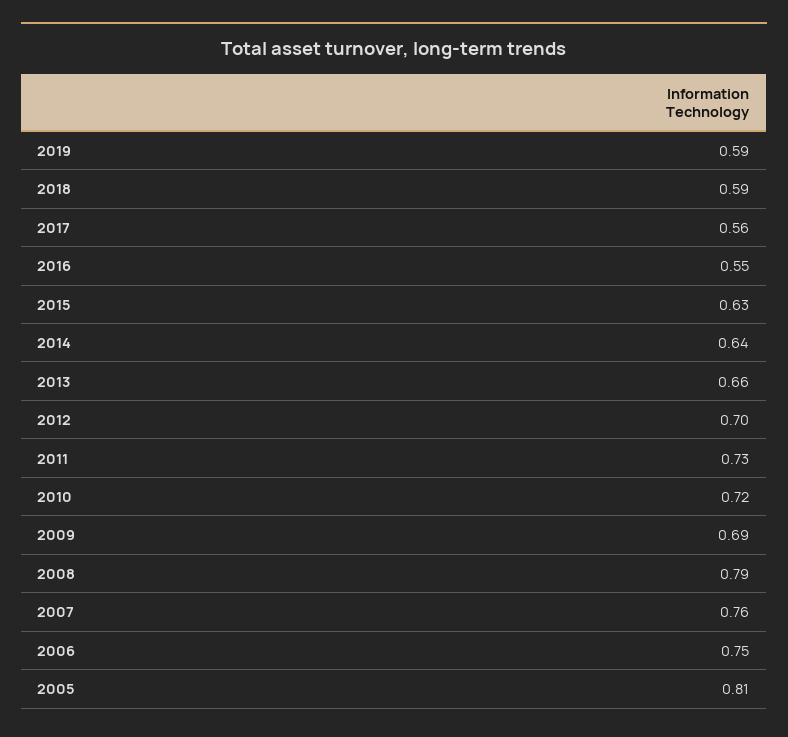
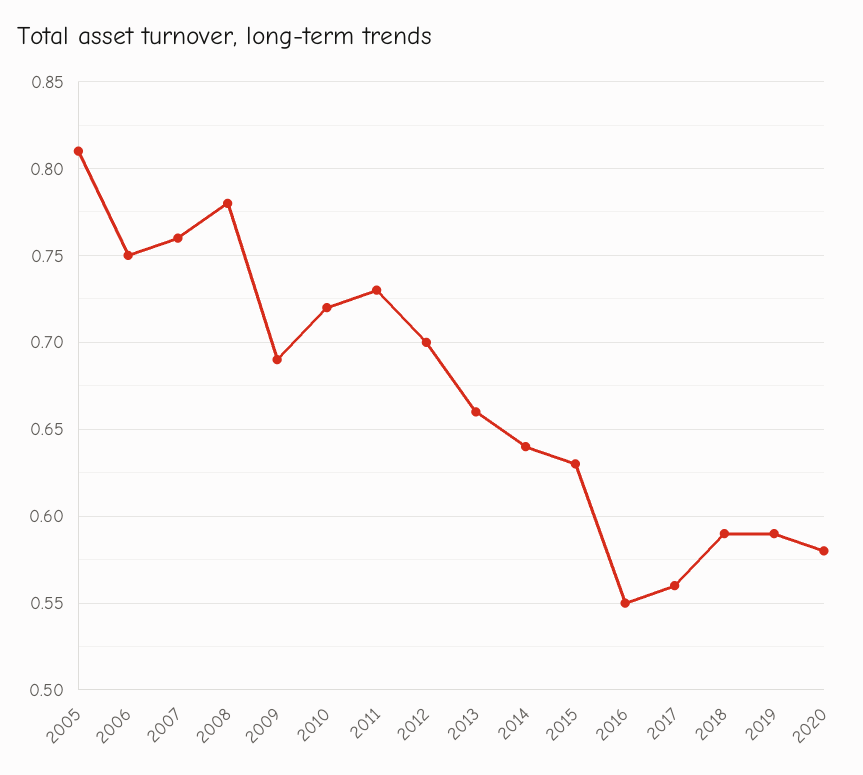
2008: 0.79 -> 0.78
2020: none -> 0.58

